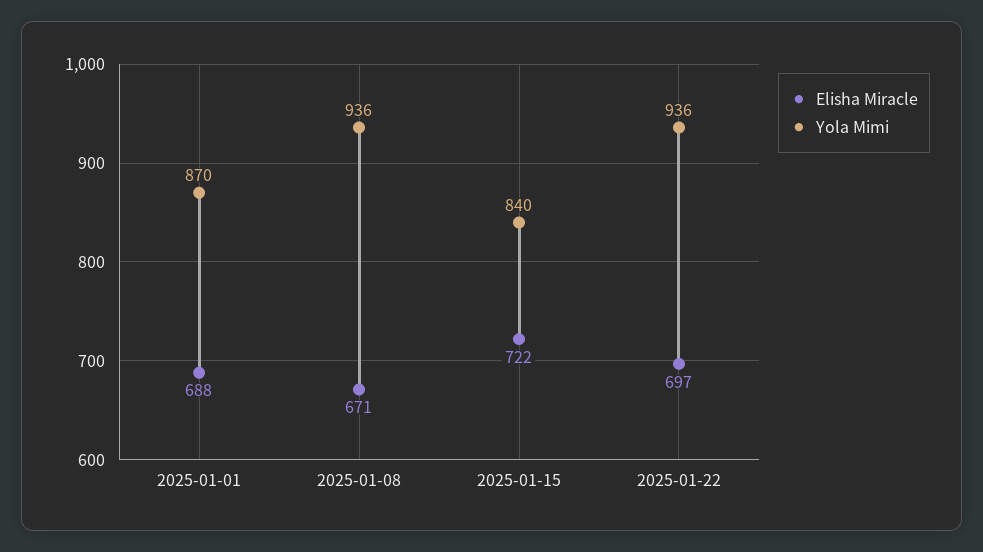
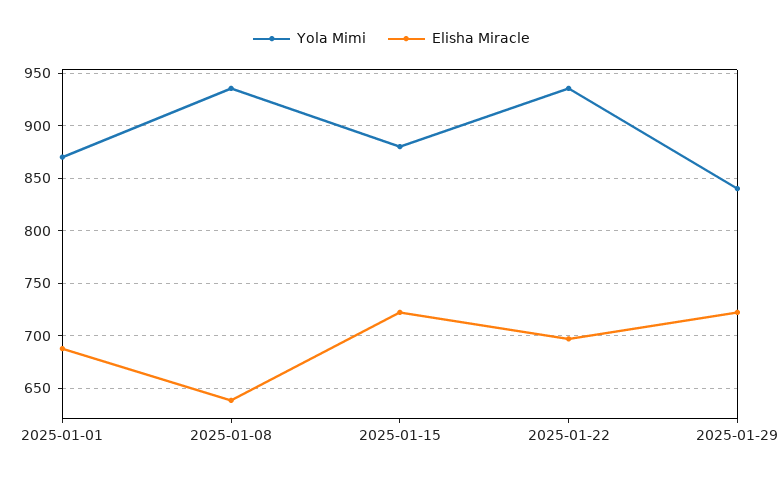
Elisha Miracle, 2025-01-08: 671 -> 640
Yola Mimi, 2025-01-15: 840 -> 880
Yola Mimi, 2025-01-29: none -> 840
Elisha Miracle, 2025-01-29: none -> 720

